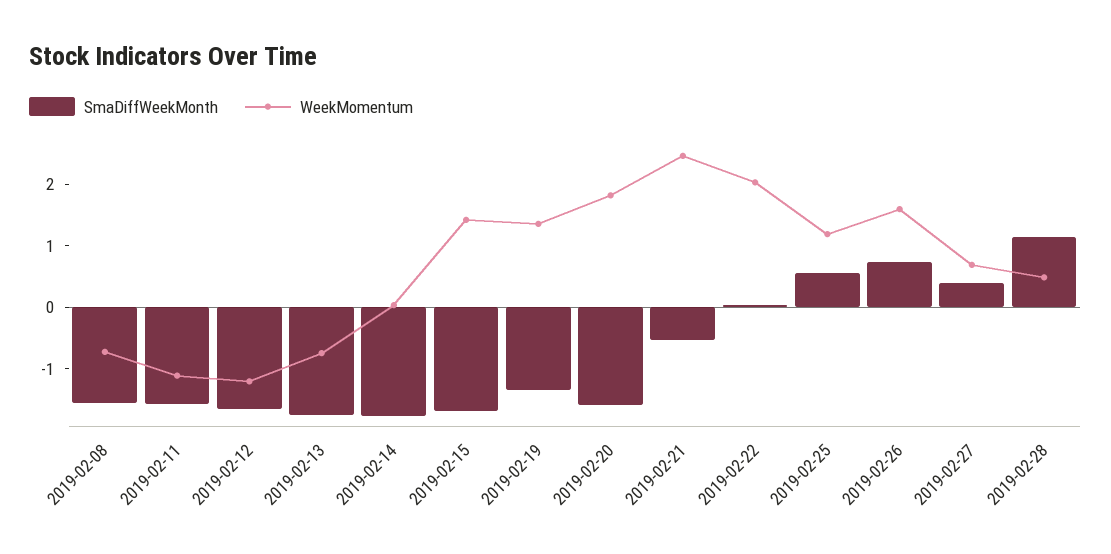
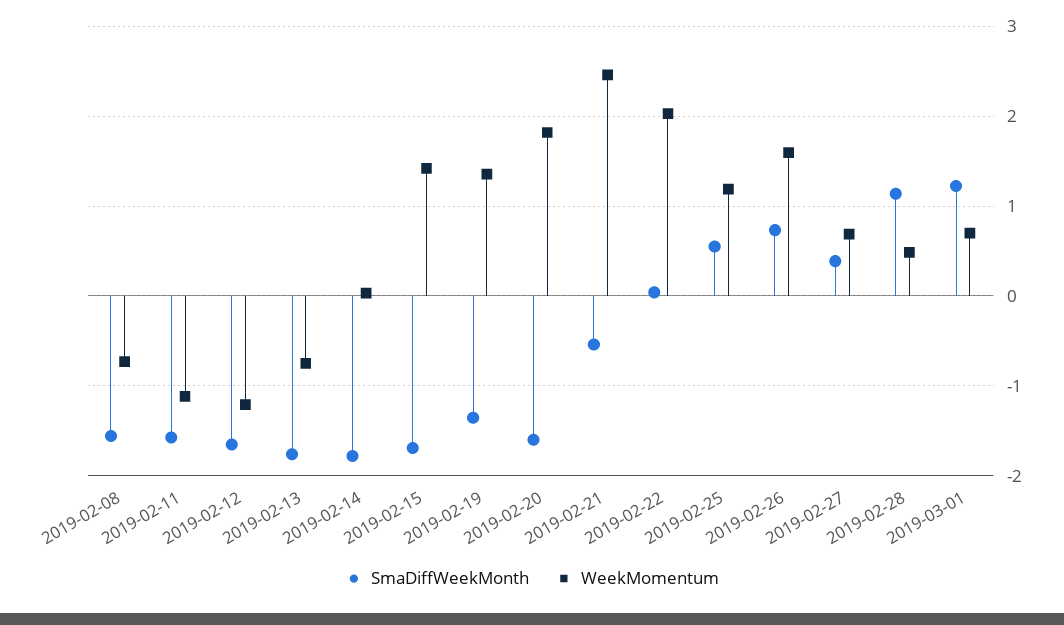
SmaDiffWeekMonth, 2019-03-01: none -> 1.2
WeekMomentum, 2019-03-01: none -> 0.7

